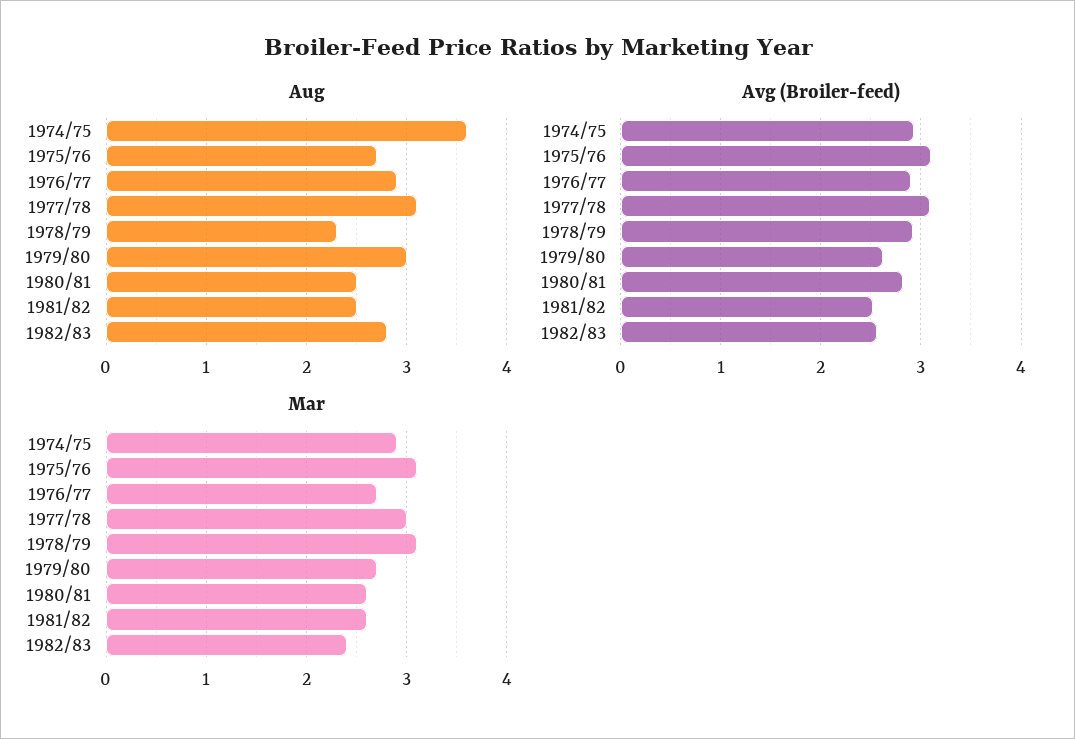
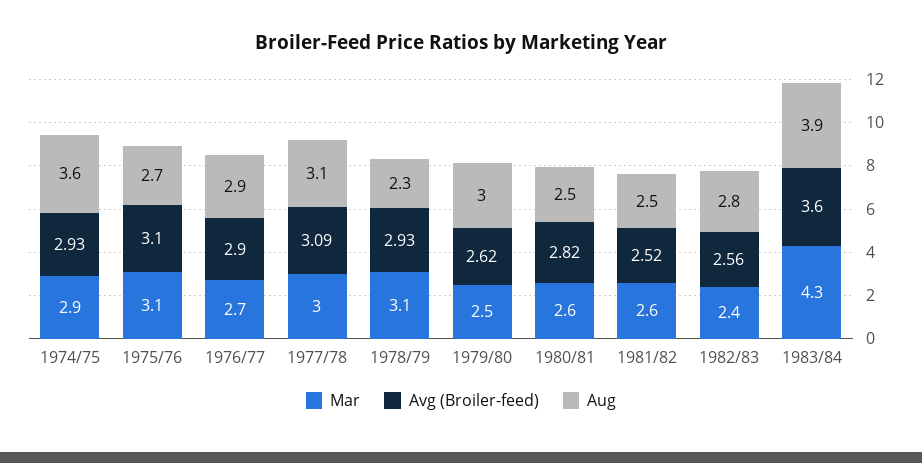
Mar, 1979/80: 2.7 -> 2.5
Mar, 1983/84: none -> 4.3
Avg (Broiler-feed), 1983/84: none -> 3.6
Aug, 1983/84: none -> 3.9

